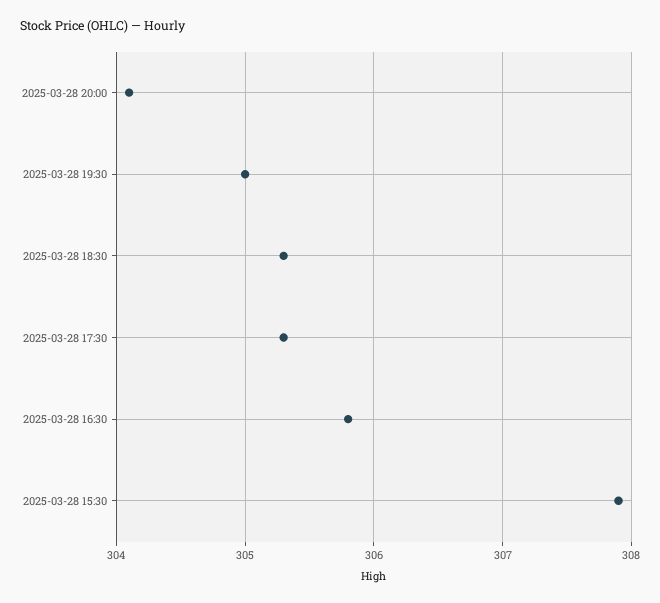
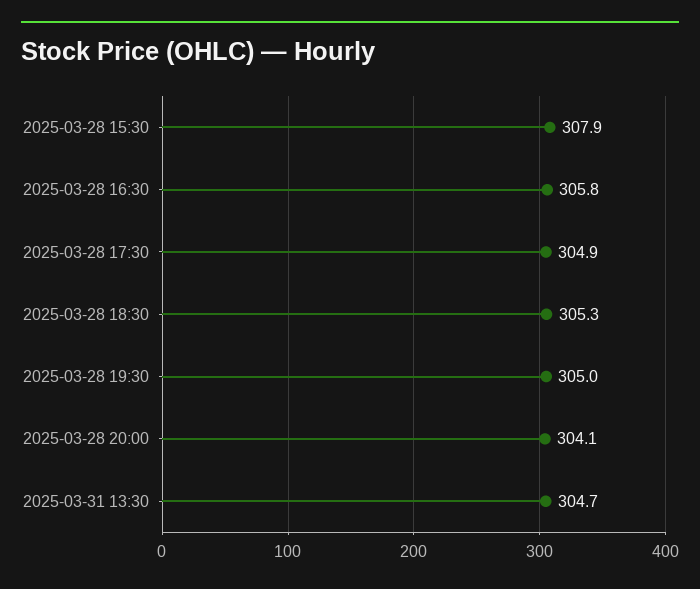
2025-03-28 17:30: 305.3 -> 304.9
2025-03-31 13:30: none -> 304.7

